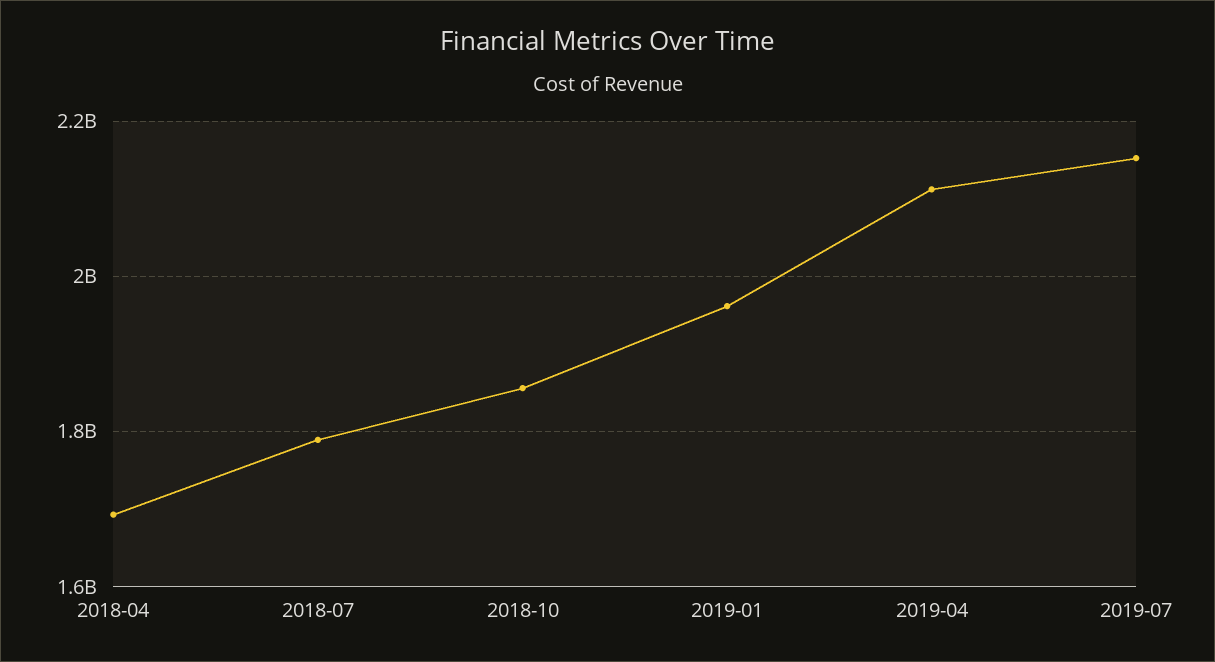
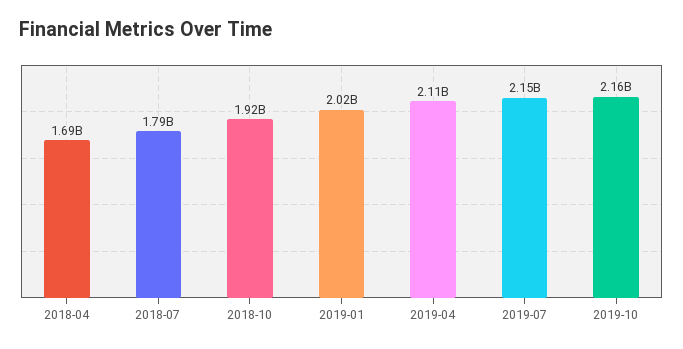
2018-10: 1860000000 -> 1920000000
2019-01: 1960000000 -> 2020000000
2019-10: none -> 2160000000

